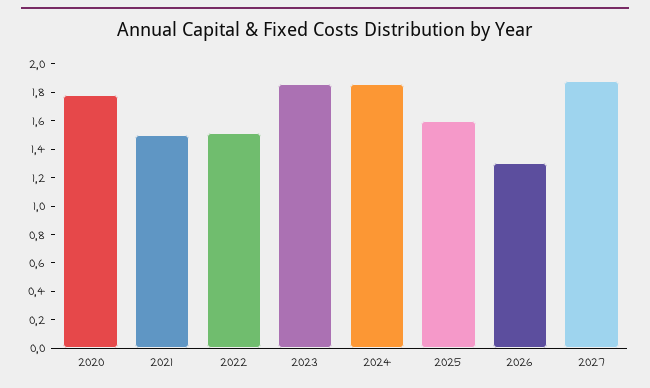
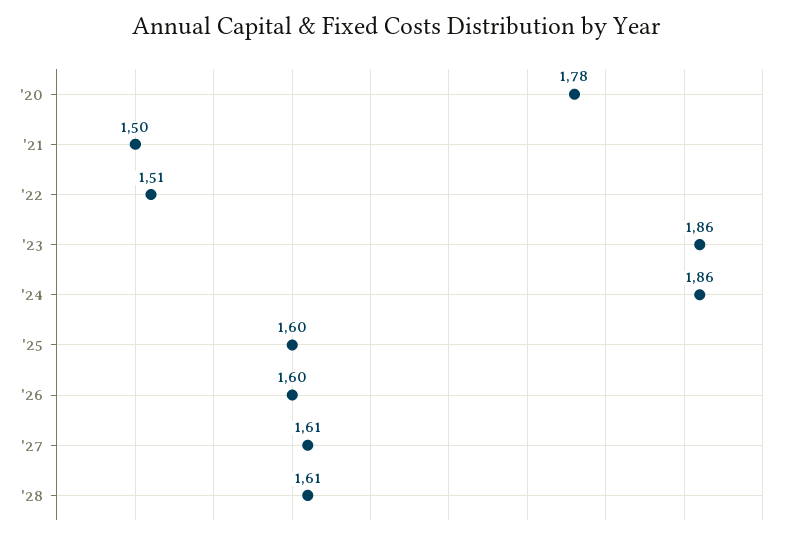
2026: 1.3 -> 1.6
2027: 1.9 -> 1.61
'28: none -> 1.61

